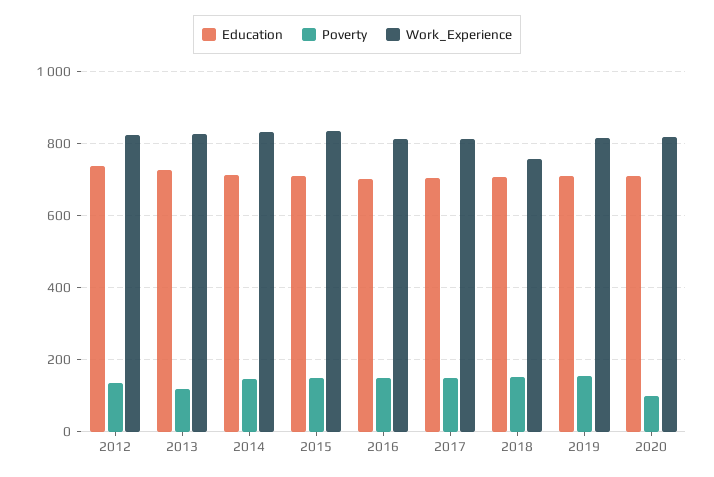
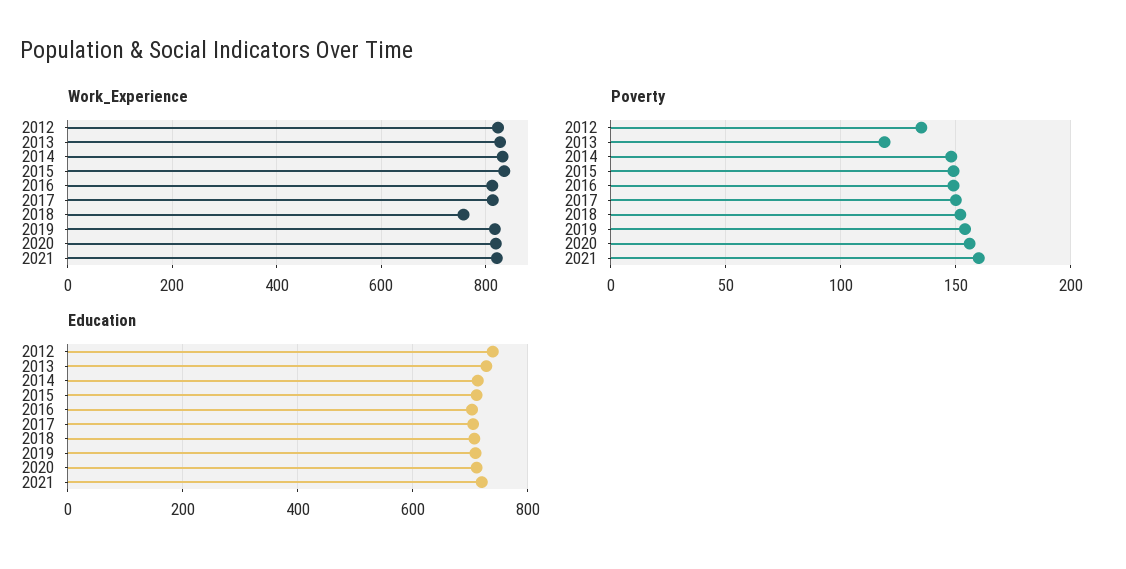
Poverty, 2020: 100 -> 155
Work_Experience, 2021: none -> 820
Poverty, 2021: none -> 160
Education, 2021: none -> 720

